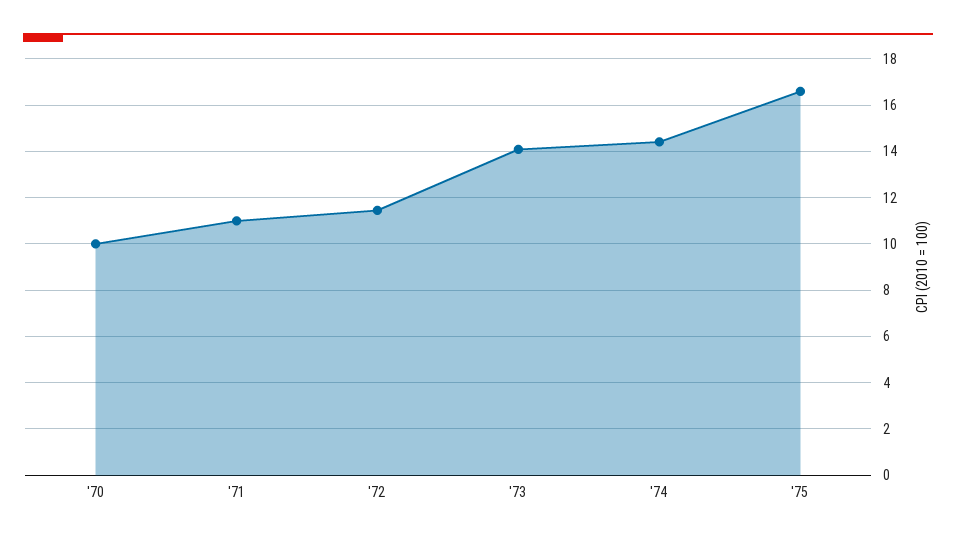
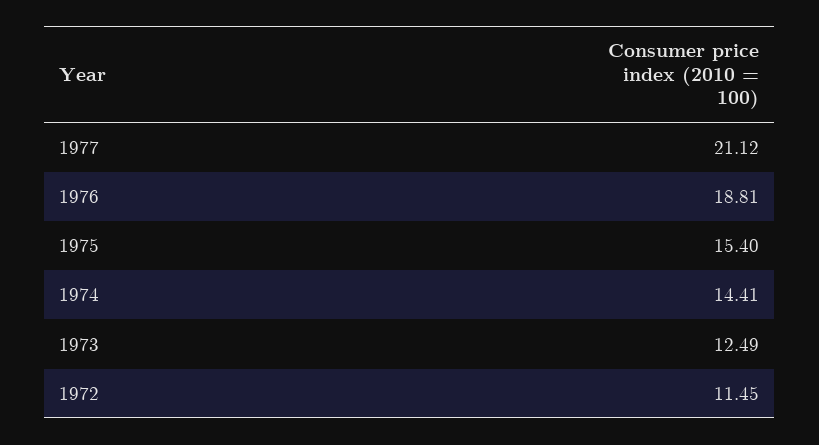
'70: 10 -> none
'71: 11 -> none
'73: 14 -> 12.49
'75: 16.5 -> 15.4
1977: none -> 21.12
1976: none -> 18.81

